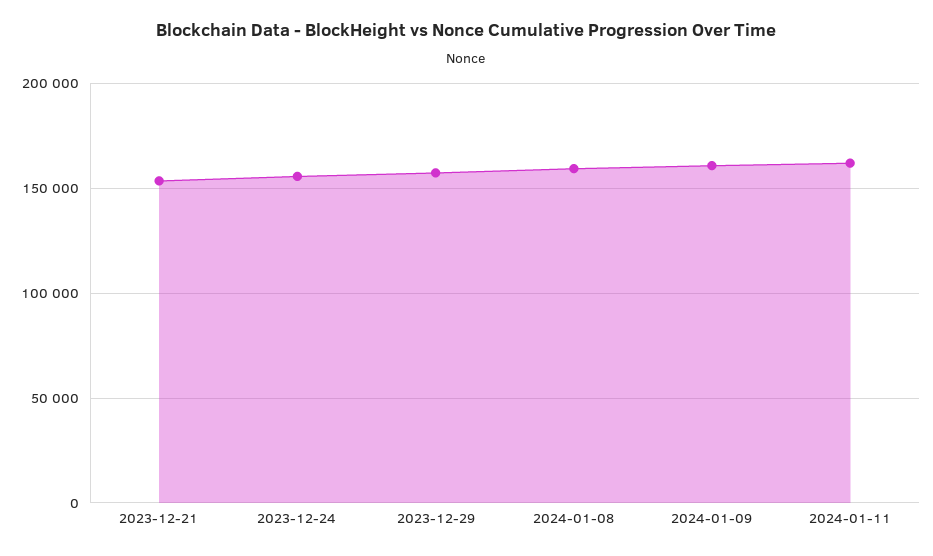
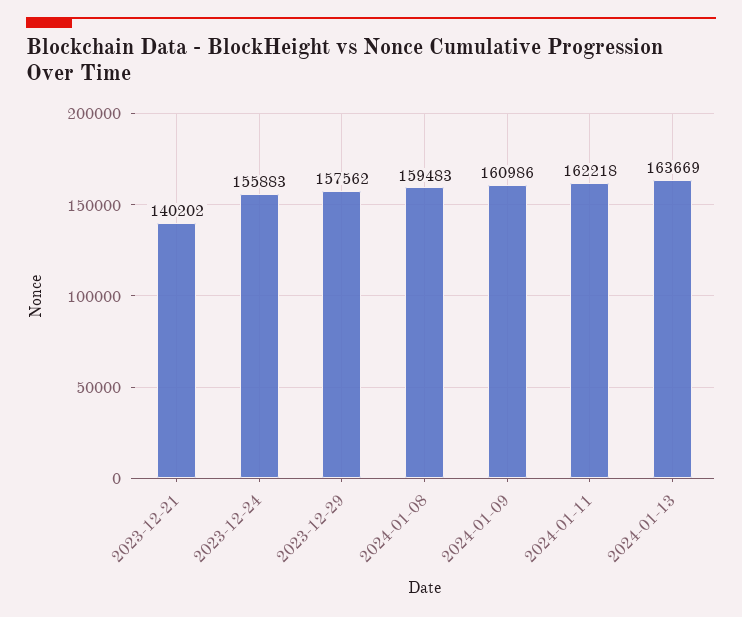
2023-12-21: 155000 -> 140202
2024-01-13: none -> 163669

